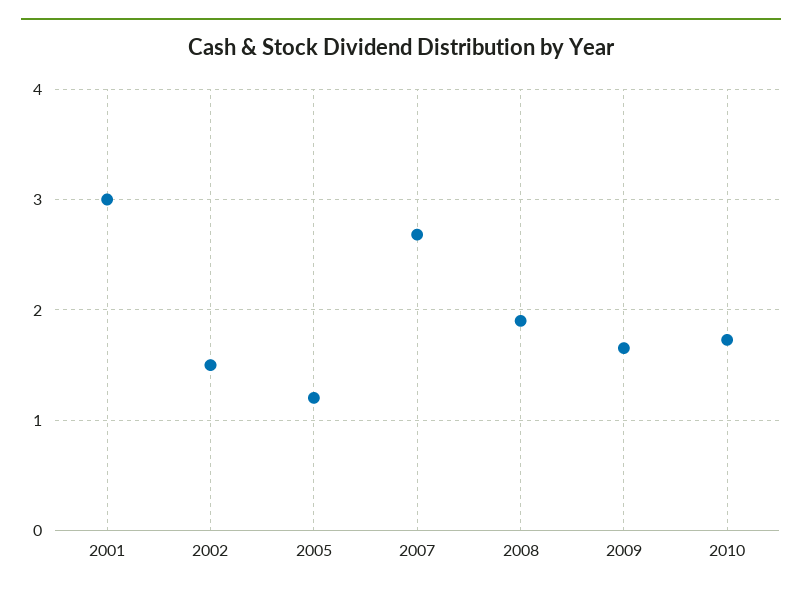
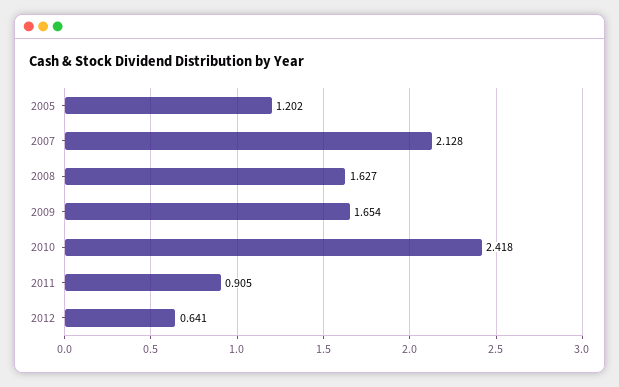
2001: 3 -> none
2002: 1.5 -> none
2007: 2.7 -> 2.128
2008: 1.9 -> 1.627
2010: 1.7 -> 2.418
2011: none -> 0.905
2012: none -> 0.641

